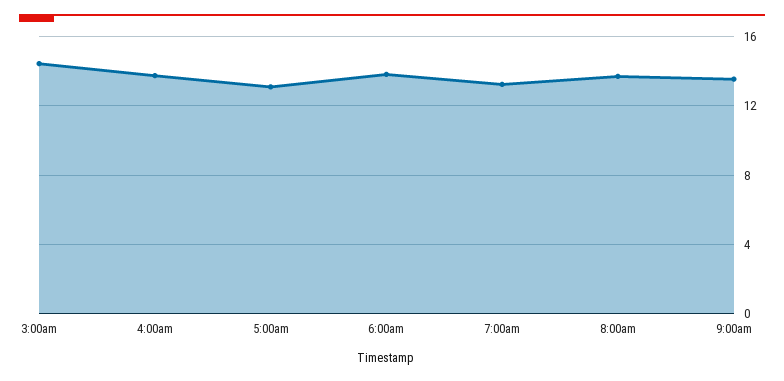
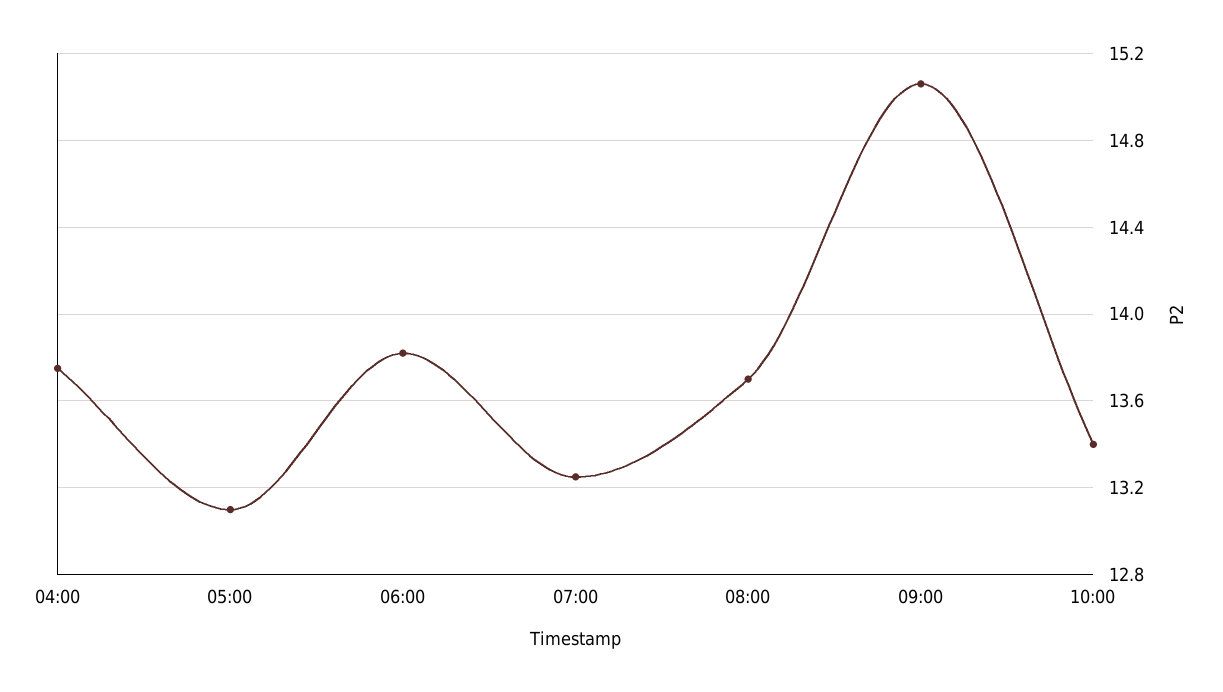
3:00am: 14.5 -> none
9:00am: 13.5 -> 15.05
10:00: none -> 13.4

